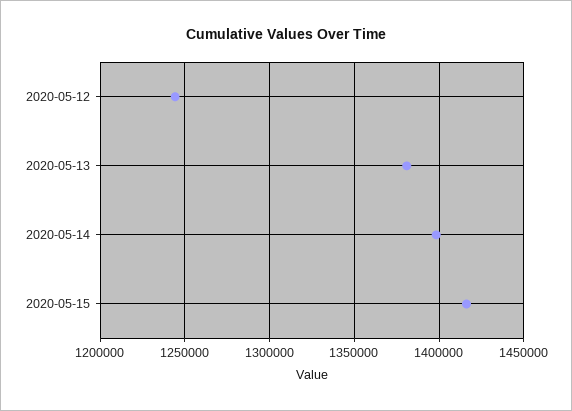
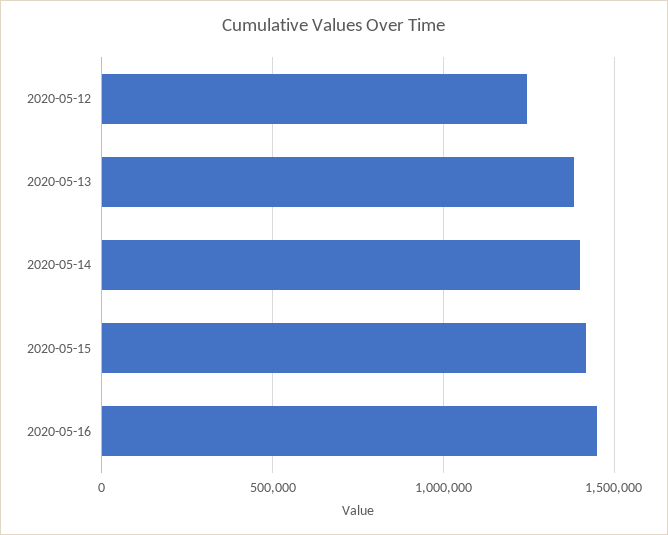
2020-05-16: none -> 1450000

